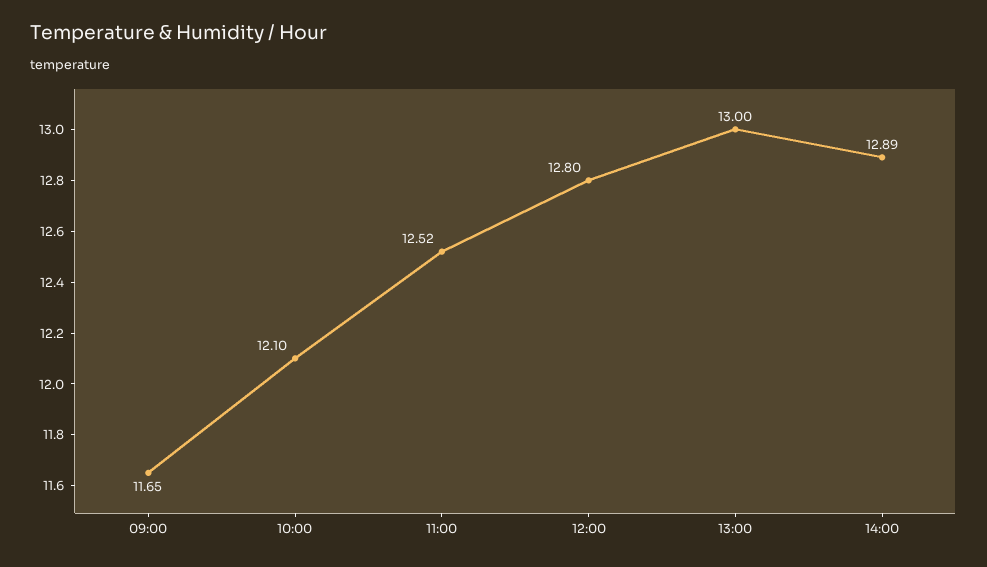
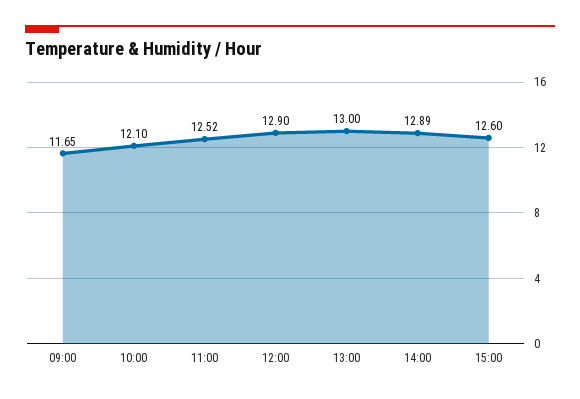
12:00: 12.8 -> 12.9
15:00: none -> 12.6

